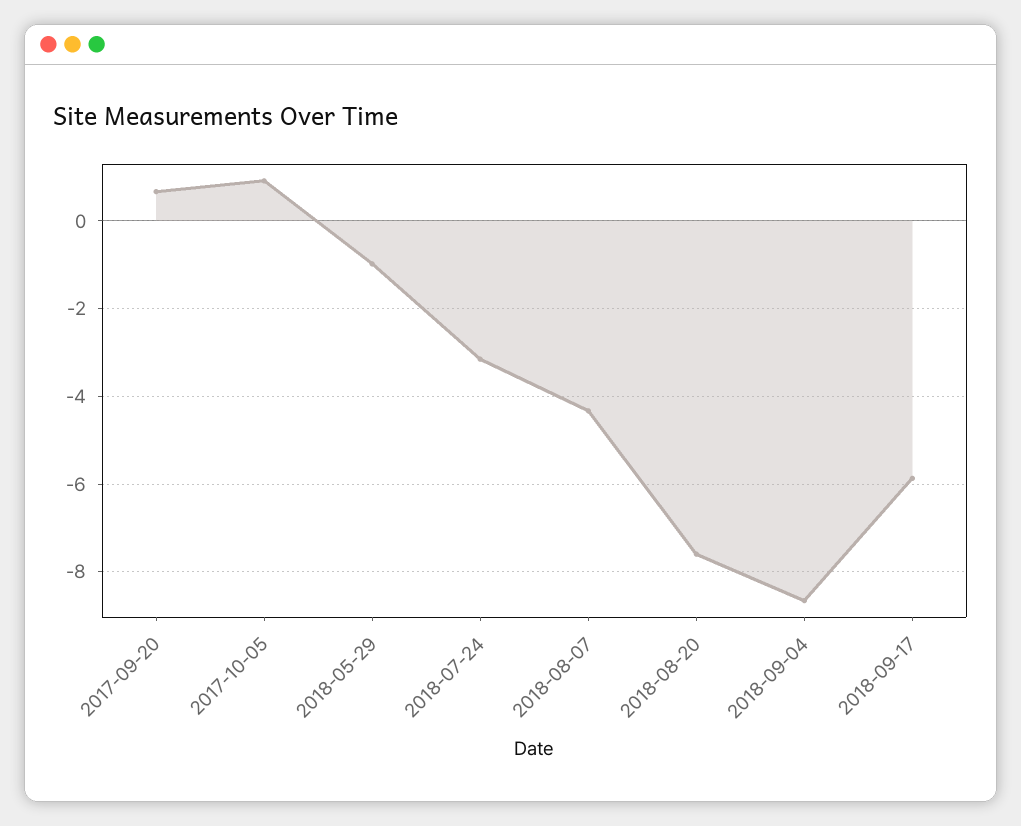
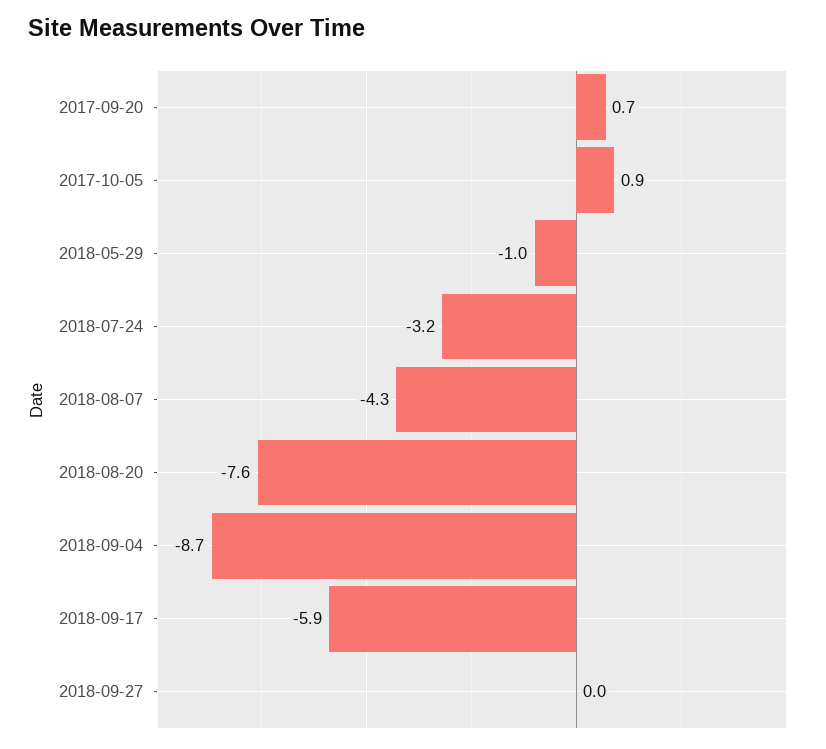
2018-09-27: none -> 0

